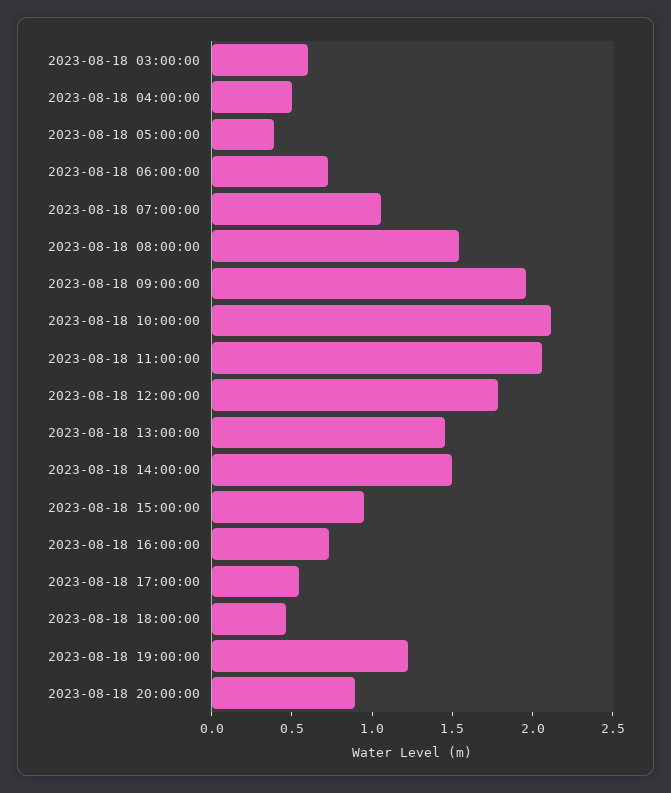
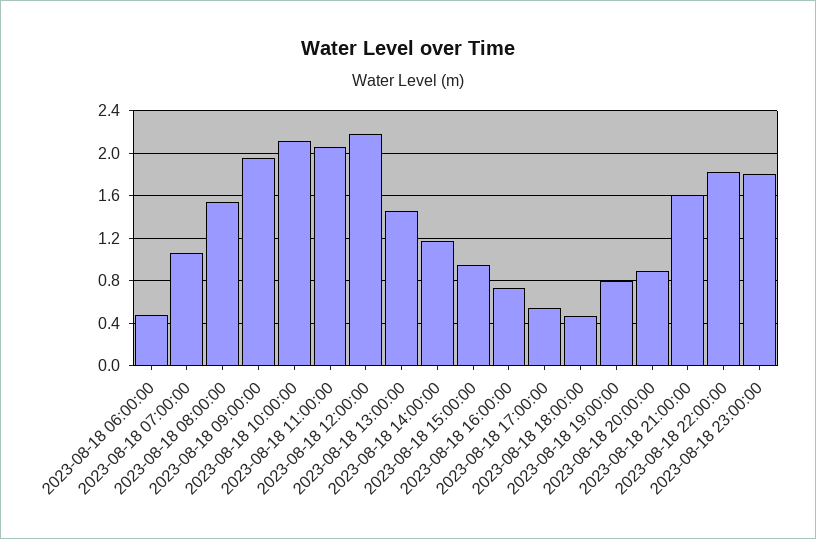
2023-08-18 03:00:00: 0.6 -> none
2023-08-18 04:00:00: 0.5 -> none
2023-08-18 05:00:00: 0.4 -> none
2023-08-18 06:00:00: 0.7 -> 0.5
2023-08-18 12:00:00: 1.8 -> 2.2
2023-08-18 14:00:00: 1.5 -> 1.2
2023-08-18 19:00:00: 1.2 -> 0.8
2023-08-18 21:00:00: none -> 1.6
2023-08-18 22:00:00: none -> 1.8
2023-08-18 23:00:00: none -> 1.8

